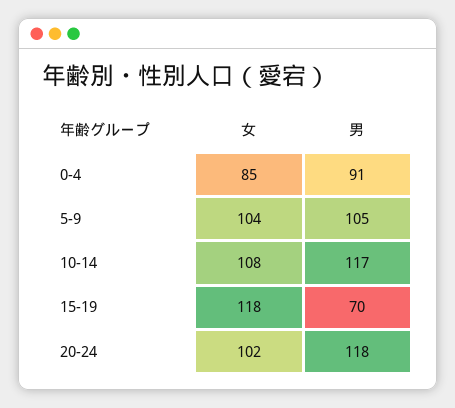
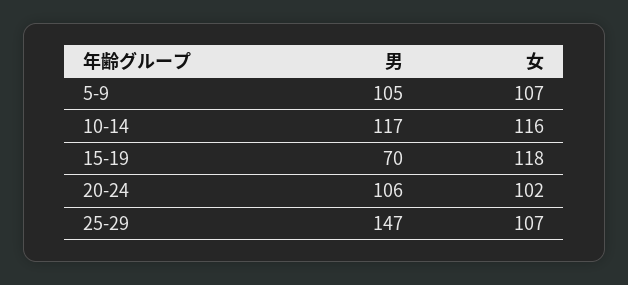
女, 0-4: 85 -> none
男, 0-4: 91 -> none
女, 5-9: 104 -> 107
女, 10-14: 108 -> 116
男, 20-24: 118 -> 106
男, 25-29: none -> 147
女, 25-29: none -> 107

